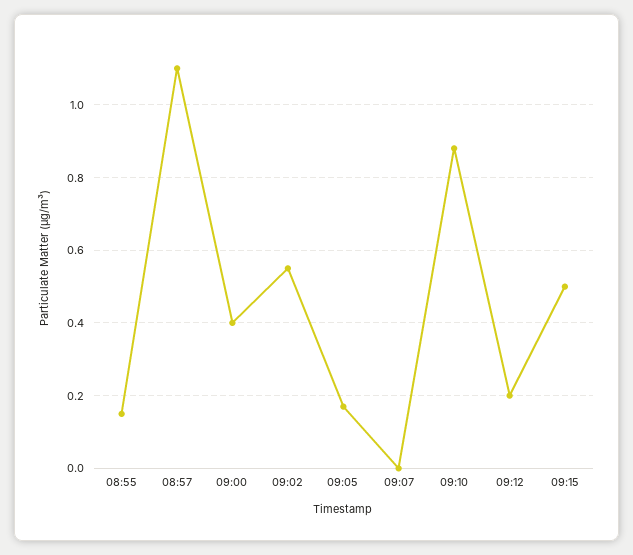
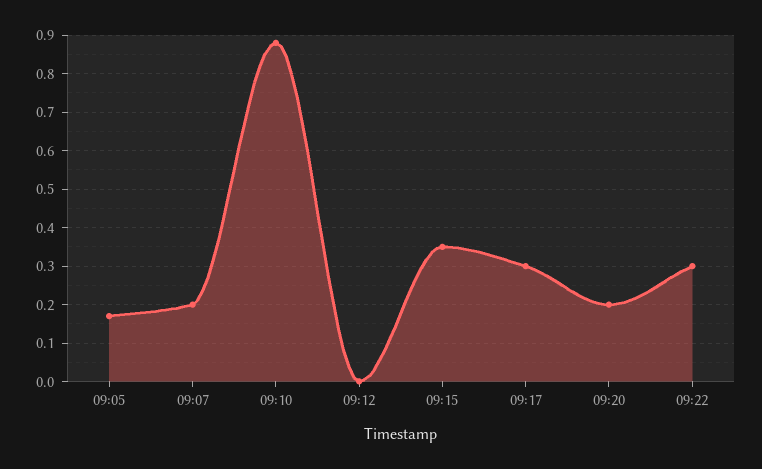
08:55: 0.15 -> none
08:57: 1.1 -> none
09:00: 0.4 -> none
09:02: 0.55 -> none
09:07: 0 -> 0.2
09:12: 0.2 -> 0
09:15: 0.5 -> 0.35
09:17: none -> 0.3
09:20: none -> 0.2
09:22: none -> 0.3

